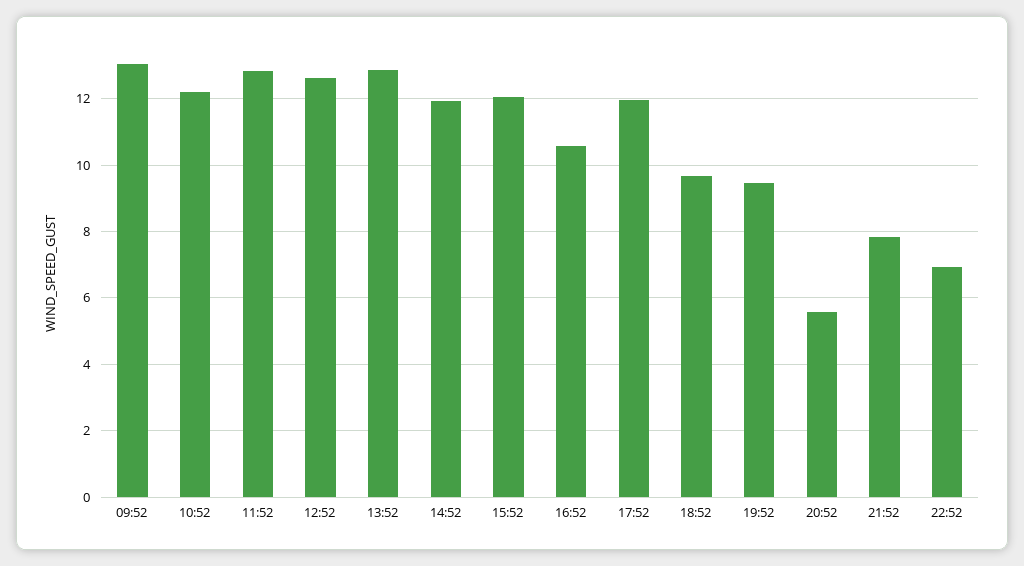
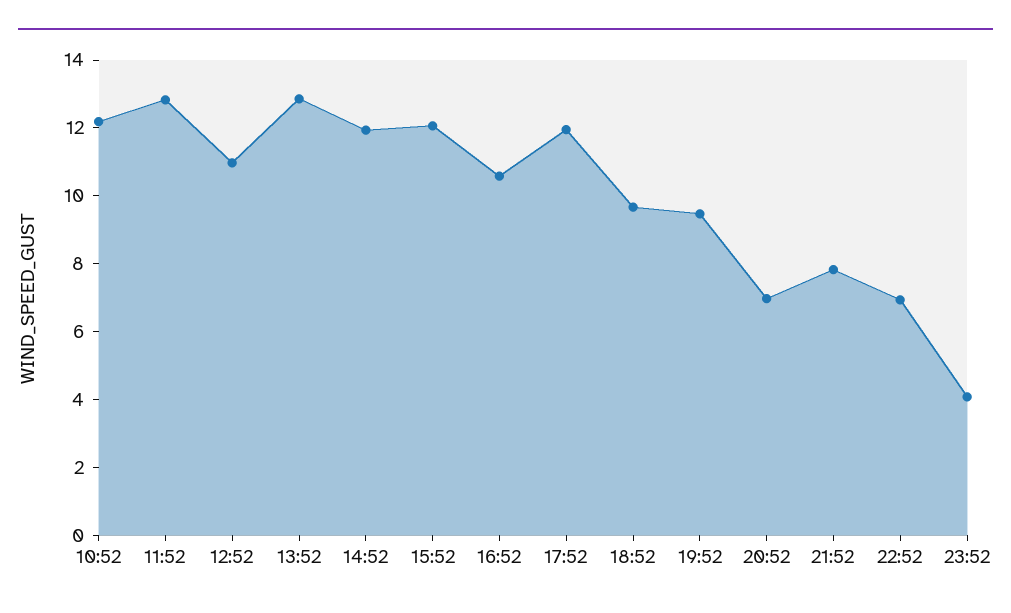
09:52: 13 -> none
12:52: 12.6 -> 11
20:52: 5.6 -> 7
23:52: none -> 4

